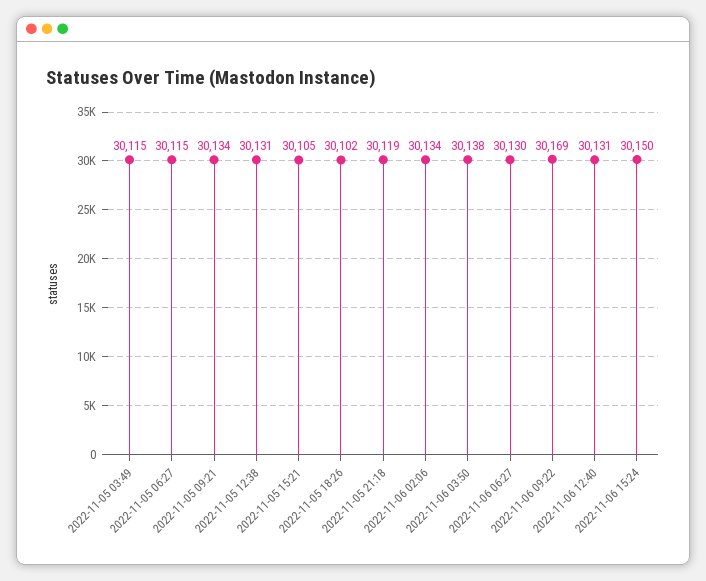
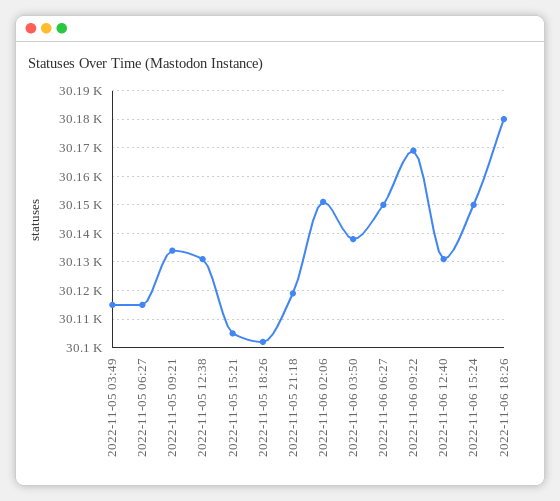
2022-11-06 02:06: 30134 -> 30150
2022-11-06 06:27: 30130 -> 30150
2022-11-06 18:26: none -> 30180

